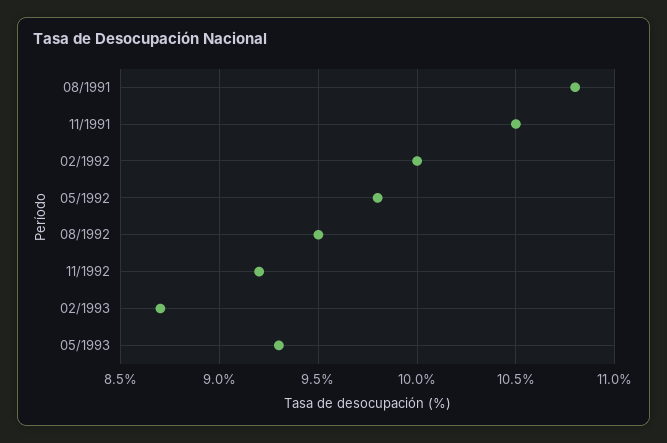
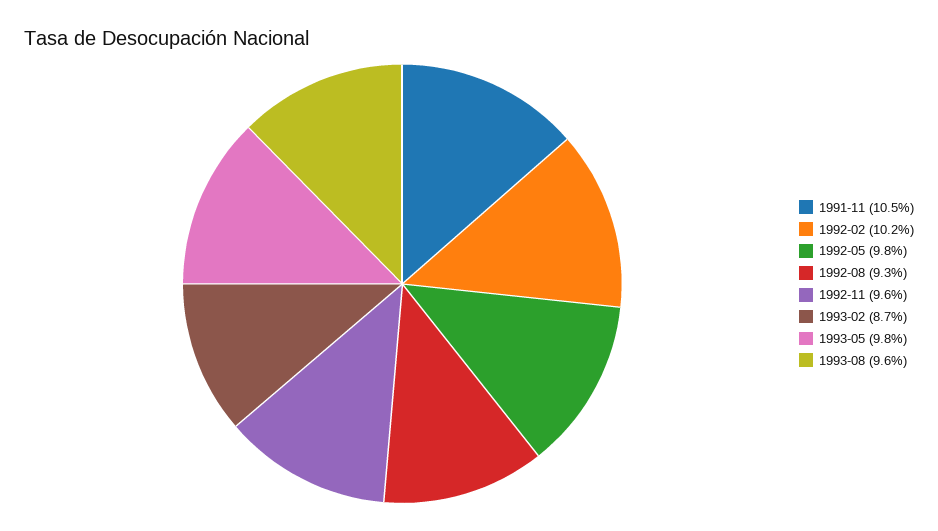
08/1991: 10.8 -> none
02/1992: 10 -> 10.2
08/1992: 9.5 -> 9.3
11/1992: 9.2 -> 9.6
05/1993: 9.3 -> 9.8
1993-08: none -> 9.6

